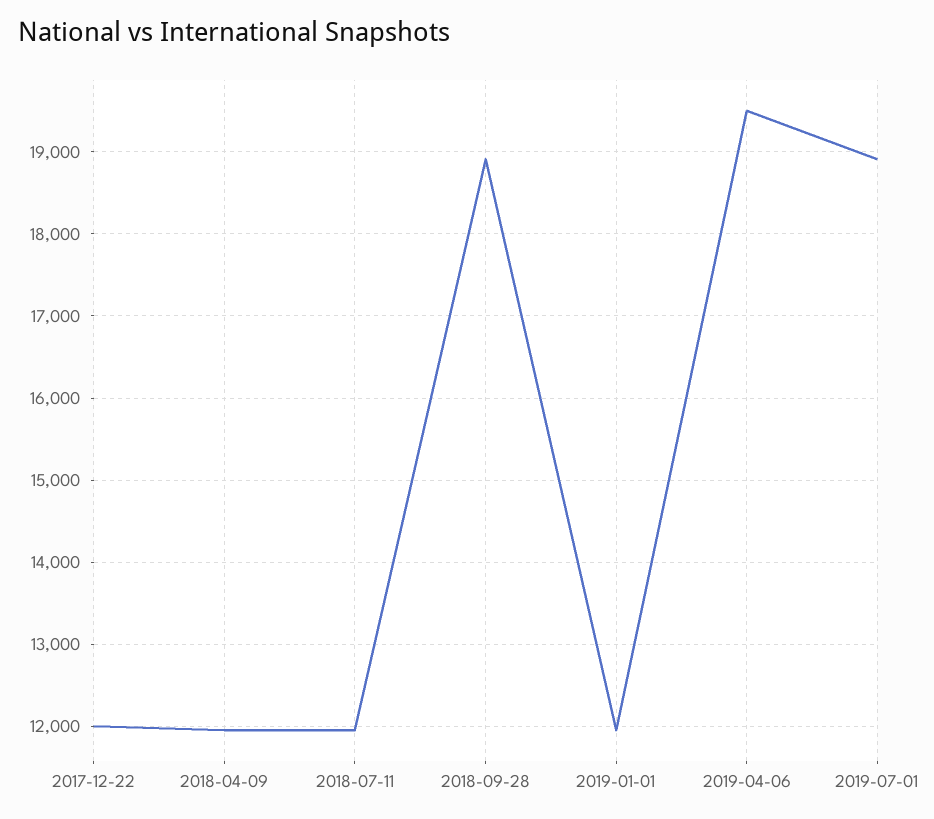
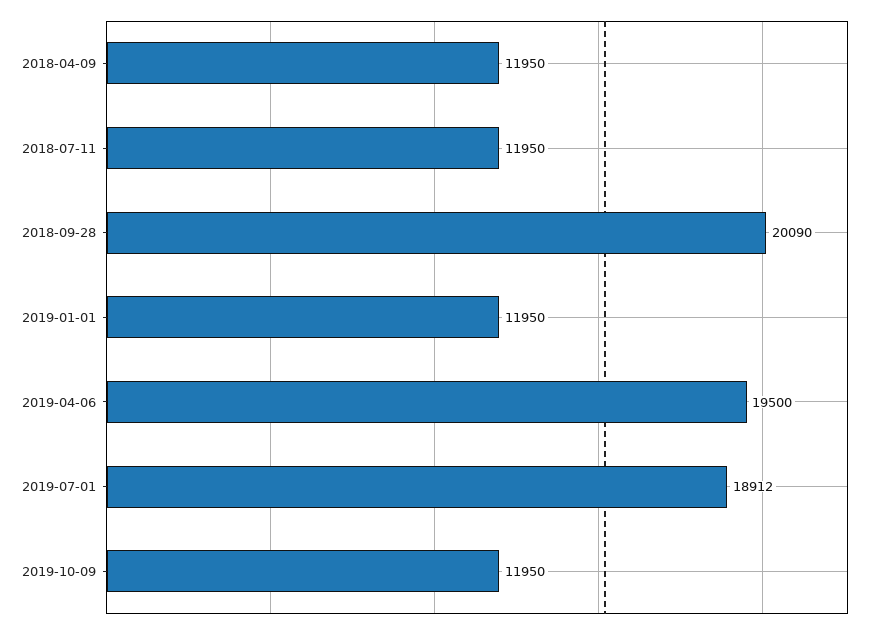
2017-12-22: 12000 -> none
2018-09-28: 18900 -> 20090
2019-10-09: none -> 11950

